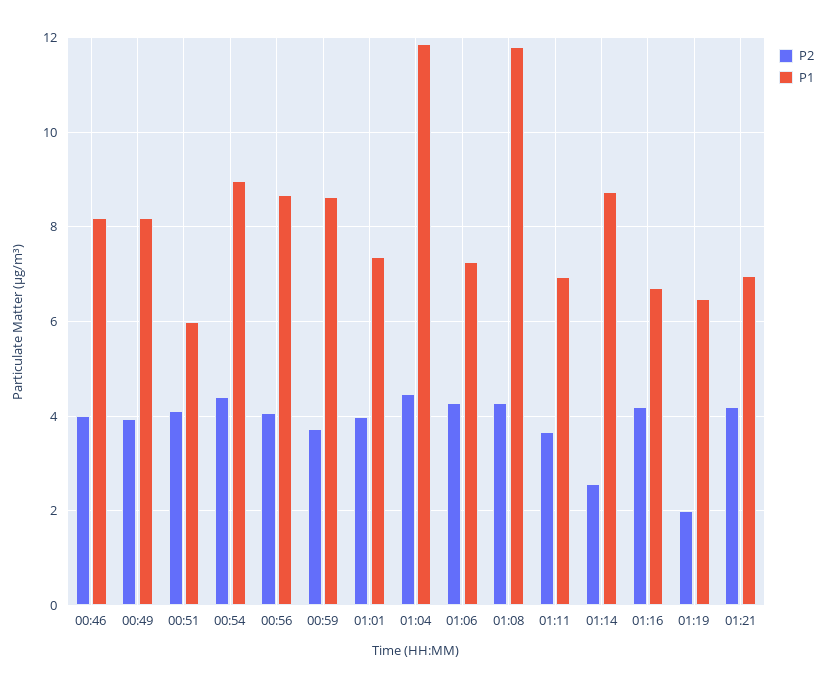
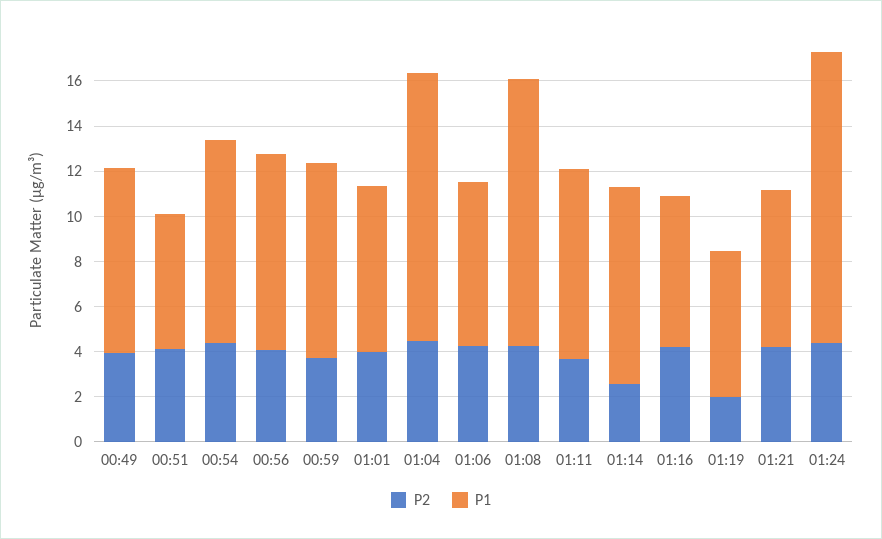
P2, 00:46: 4 -> none
P1, 00:46: 8.2 -> none
P1, 01:11: 7 -> 8.5
P2, 01:24: none -> 4.5
P1, 01:24: none -> 13

